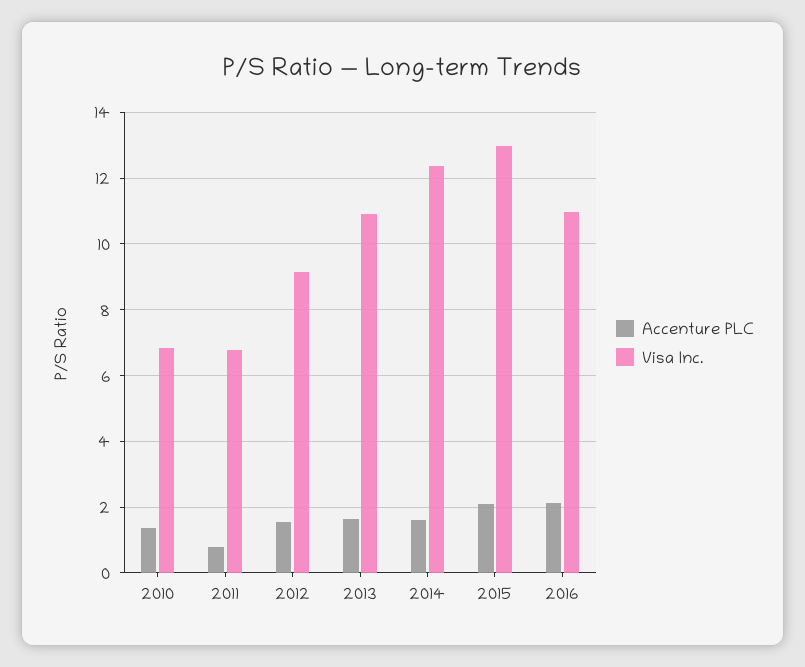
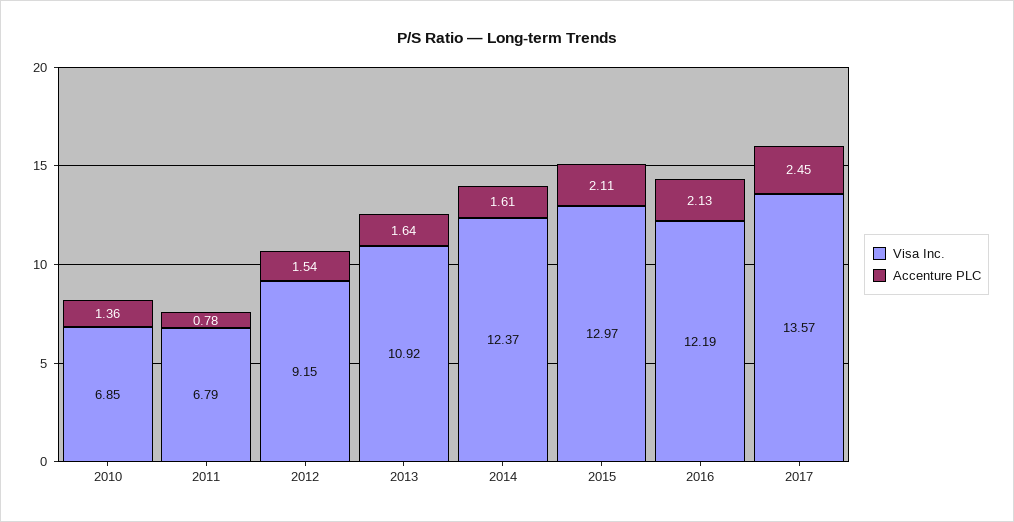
Visa Inc., 2016: 11 -> 12.19
Visa Inc., 2017: none -> 13.57
Accenture PLC, 2017: none -> 2.45

